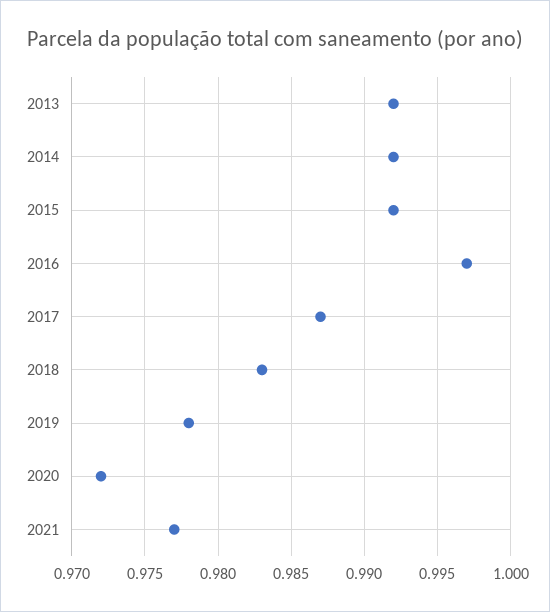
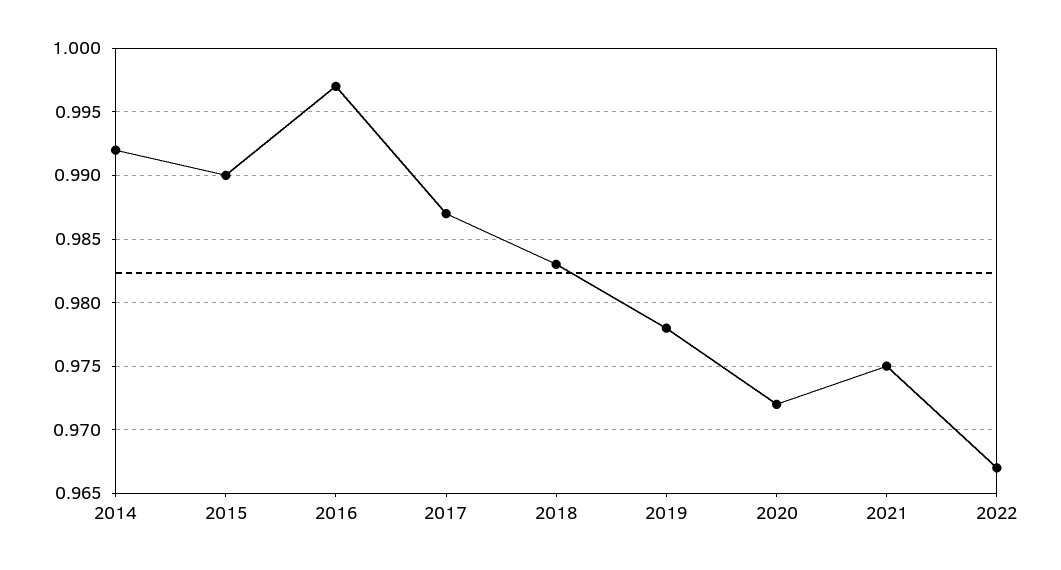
2013: 0.992 -> none
2015: 0.992 -> 0.99
2021: 0.977 -> 0.975
2022: none -> 0.967

